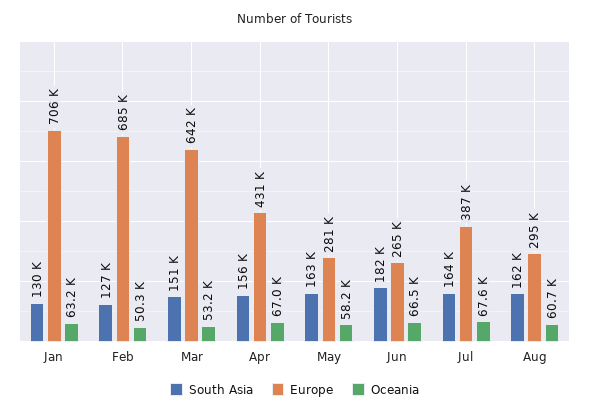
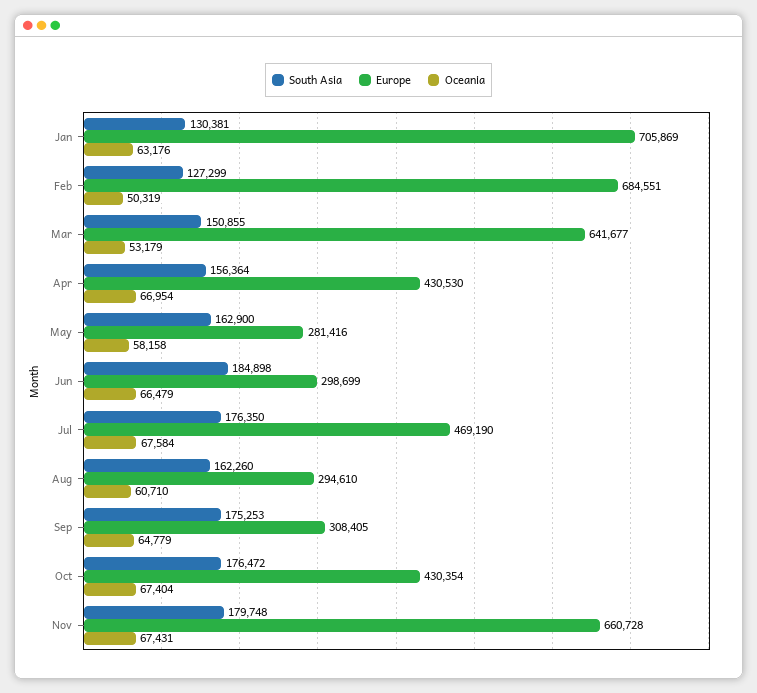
South Asia, Jun: 182000 -> 184898
Europe, Jun: 265000 -> 298699
South Asia, Jul: 164000 -> 176350
Europe, Jul: 387000 -> 469190
South Asia, Sep: none -> 175253
Europe, Sep: none -> 308405
Oceania, Sep: none -> 64779
South Asia, Oct: none -> 176472
Europe, Oct: none -> 430354
Oceania, Oct: none -> 67404
South Asia, Nov: none -> 179748
Europe, Nov: none -> 660728
Oceania, Nov: none -> 67431

